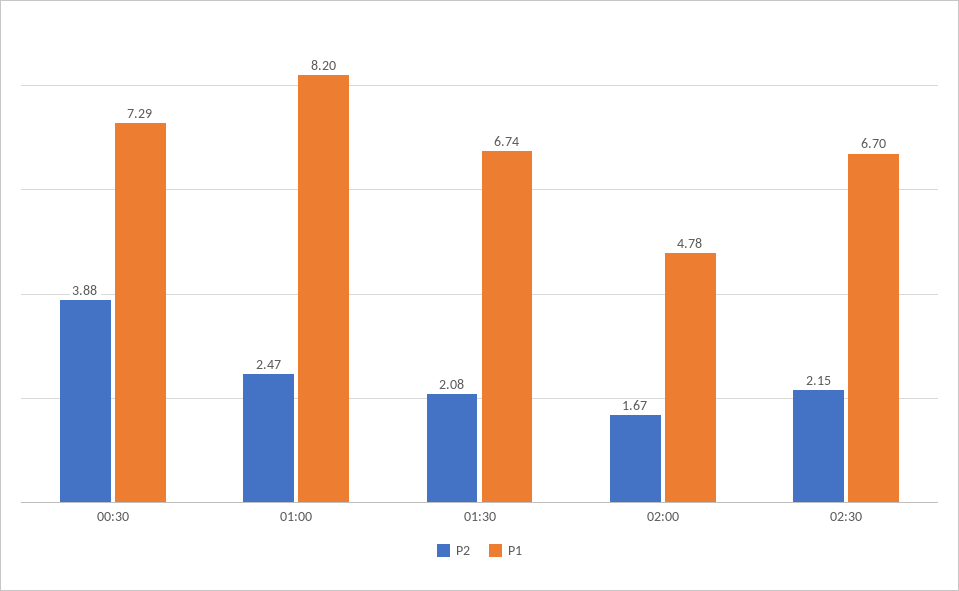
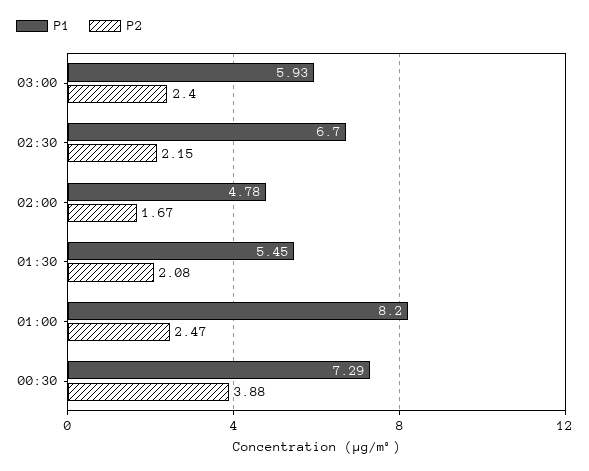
P1, 01:30: 6.74 -> 5.45
P1, 03:00: none -> 5.93
P2, 03:00: none -> 2.4

